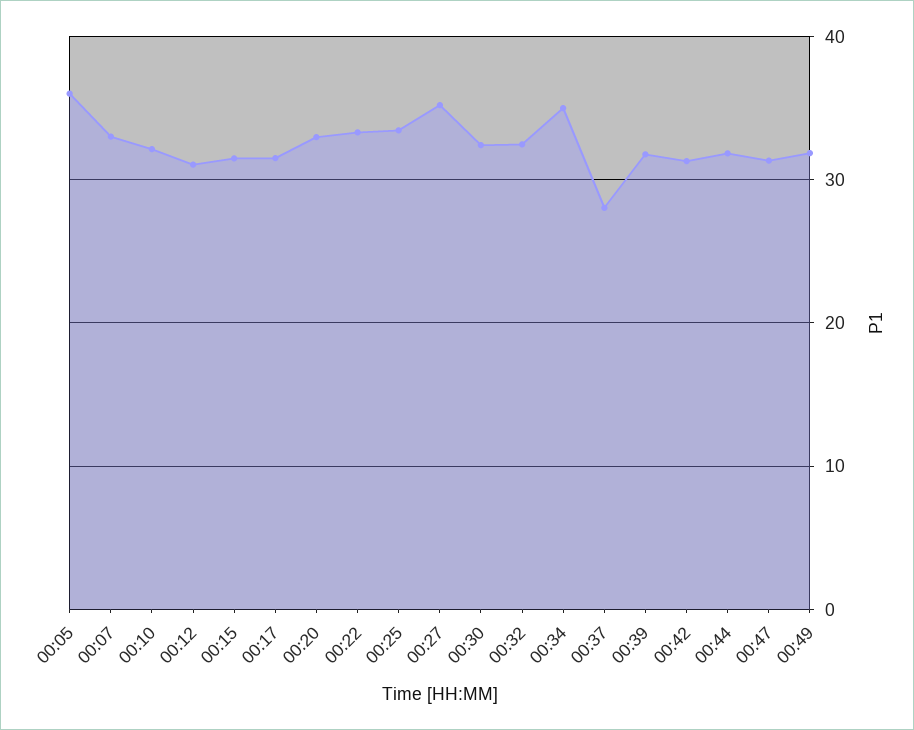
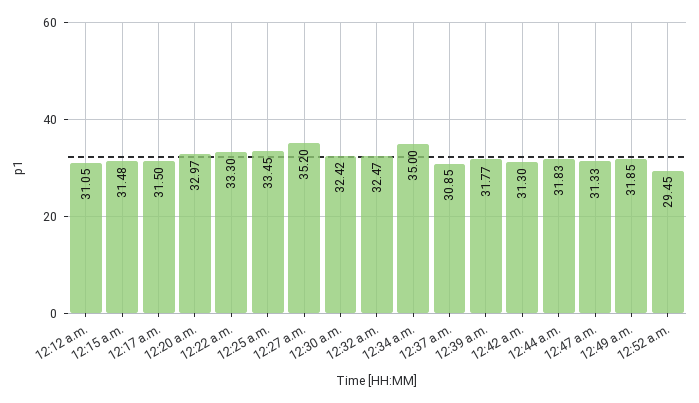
00:05: 36 -> none
00:07: 33 -> none
00:10: 32 -> none
00:37: 28 -> 30.85
12:52 a.m.: none -> 29.45

